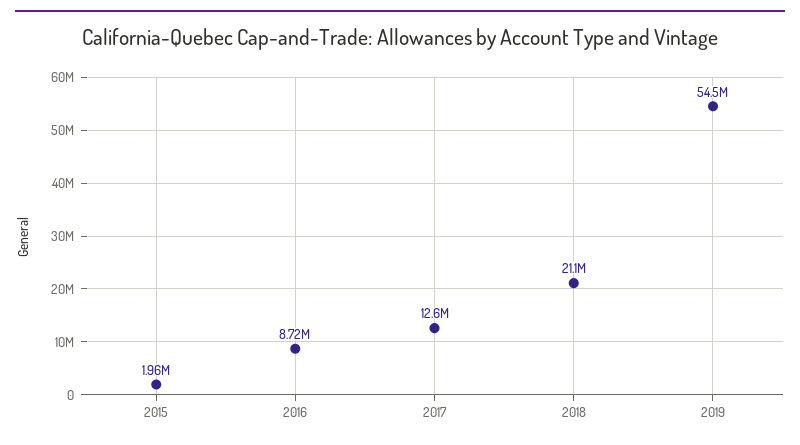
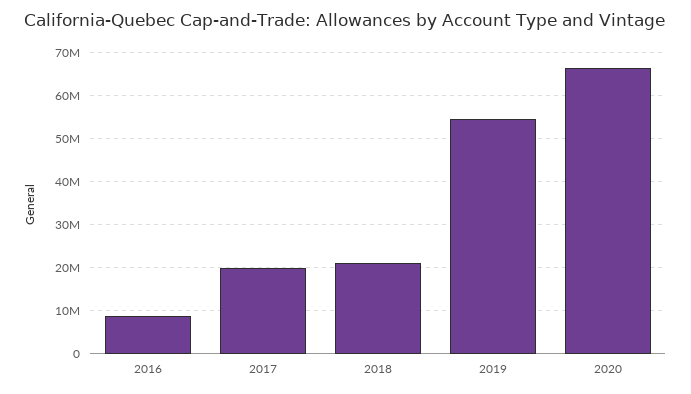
2015: 1960000 -> none
2017: 12600000 -> 20000000
2020: none -> 66000000

